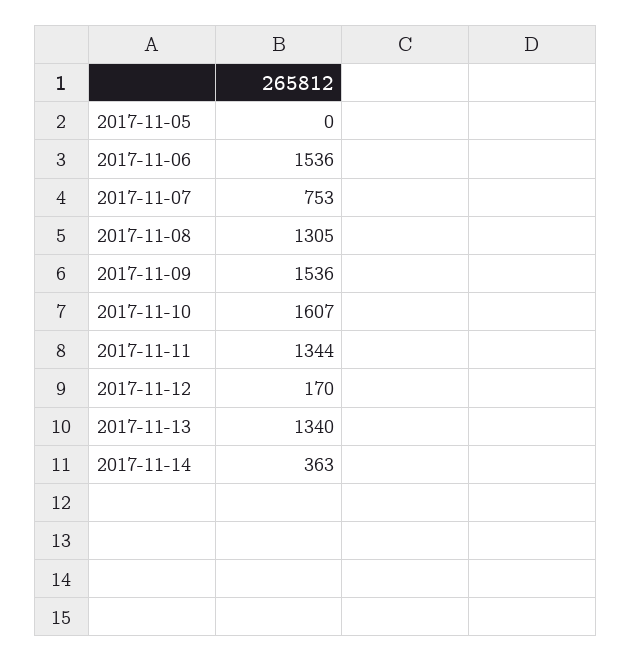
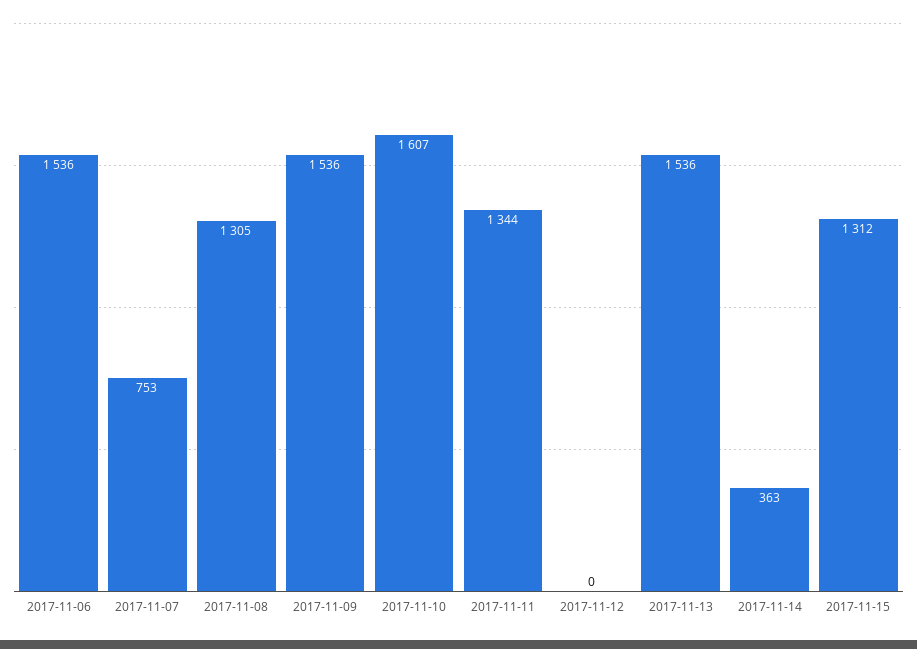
2017-11-05: 0 -> none
2017-11-12: 170 -> 0
2017-11-13: 1340 -> 1536
2017-11-15: none -> 1312

